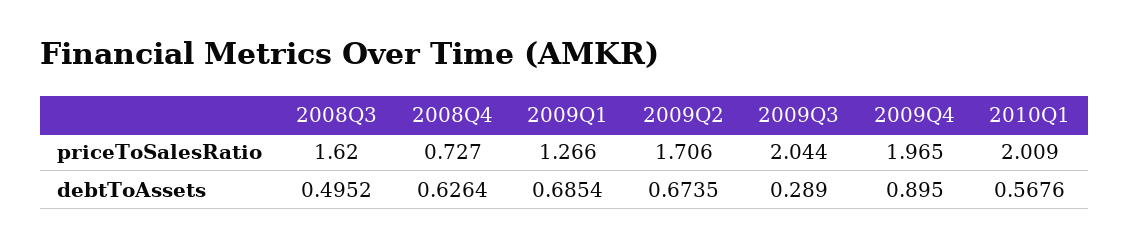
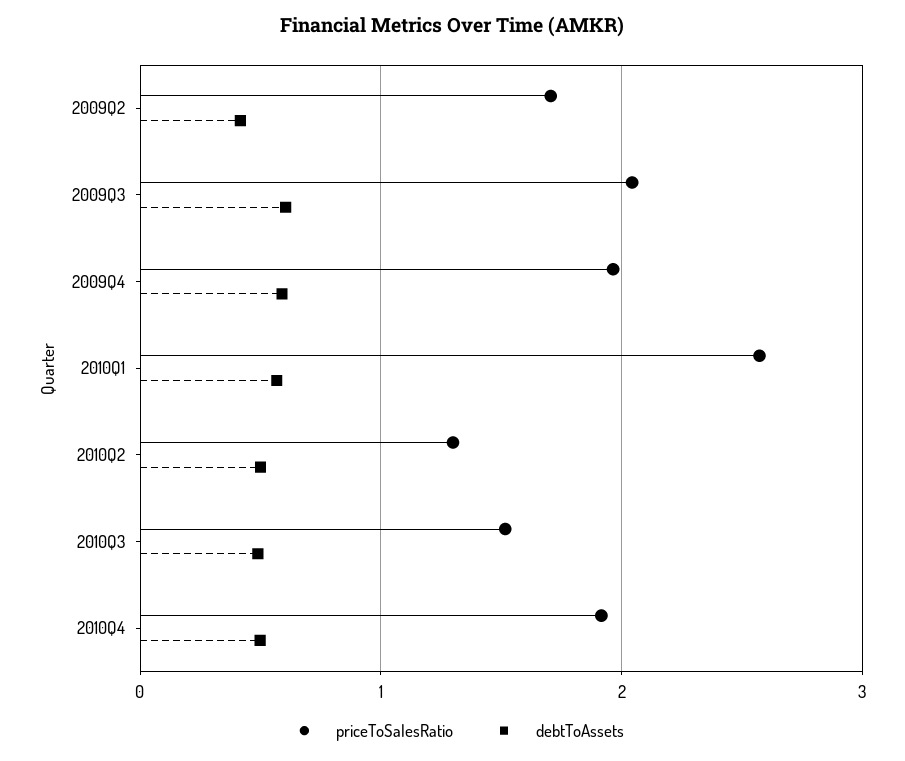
priceToSalesRatio, 2008Q3: 1.62 -> none
priceToSalesRatio, 2008Q4: 0.727 -> none
priceToSalesRatio, 2009Q1: 1.266 -> none
priceToSalesRatio, 2010Q1: 2.009 -> 2.6
debtToAssets, 2008Q3: 0.4952 -> none
debtToAssets, 2008Q4: 0.6264 -> none
debtToAssets, 2009Q1: 0.6854 -> none
debtToAssets, 2009Q2: 0.6735 -> 0.4
debtToAssets, 2009Q3: 0.289 -> 0.6
debtToAssets, 2009Q4: 0.895 -> 0.6
priceToSalesRatio, 2010Q2: none -> 1.3
debtToAssets, 2010Q2: none -> 0.5
priceToSalesRatio, 2010Q3: none -> 1.5
debtToAssets, 2010Q3: none -> 0.5
priceToSalesRatio, 2010Q4: none -> 1.9
debtToAssets, 2010Q4: none -> 0.5

